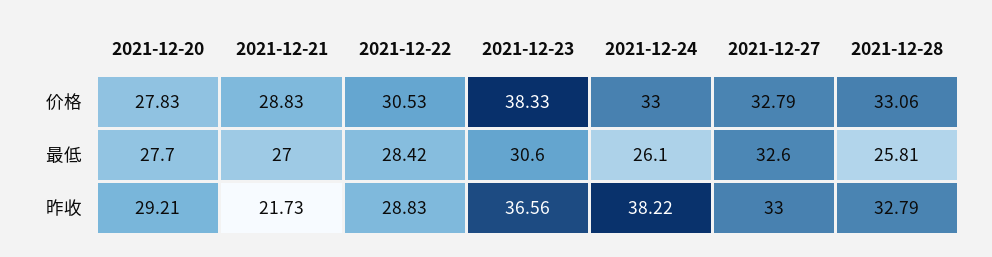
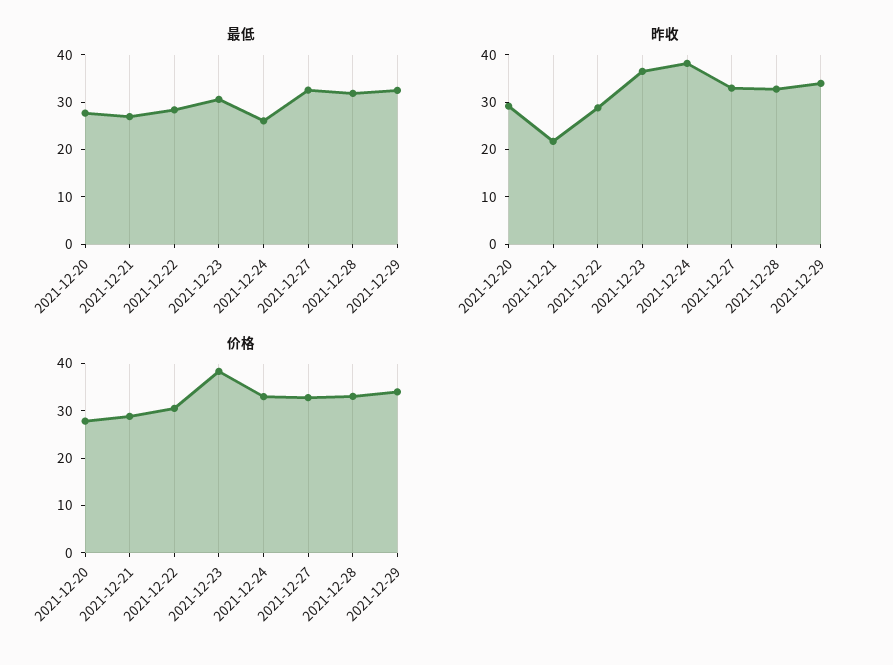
最低, 2021-12-28: 25.81 -> 32
最低, 2021-12-29: none -> 32
昨收, 2021-12-29: none -> 34
价格, 2021-12-29: none -> 34

